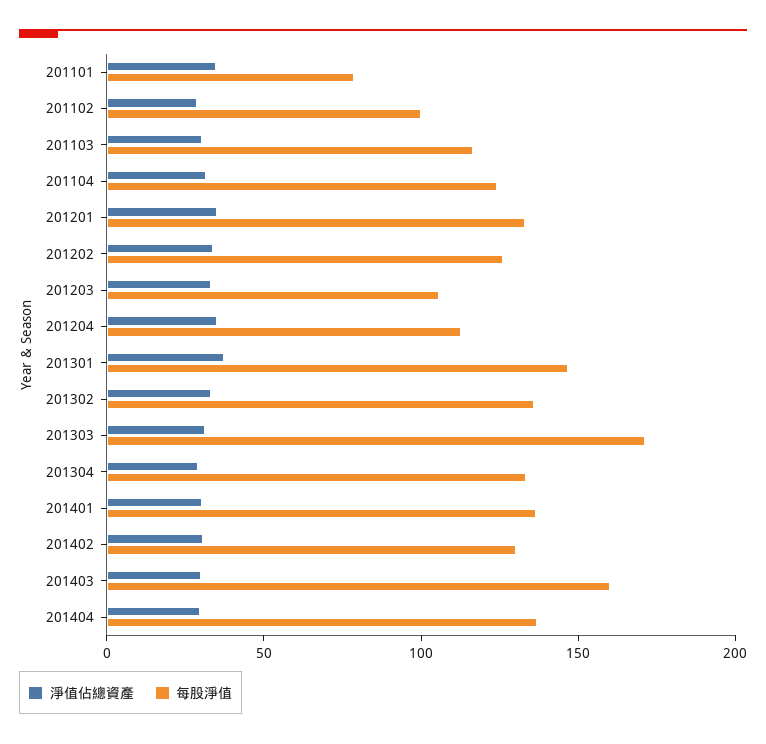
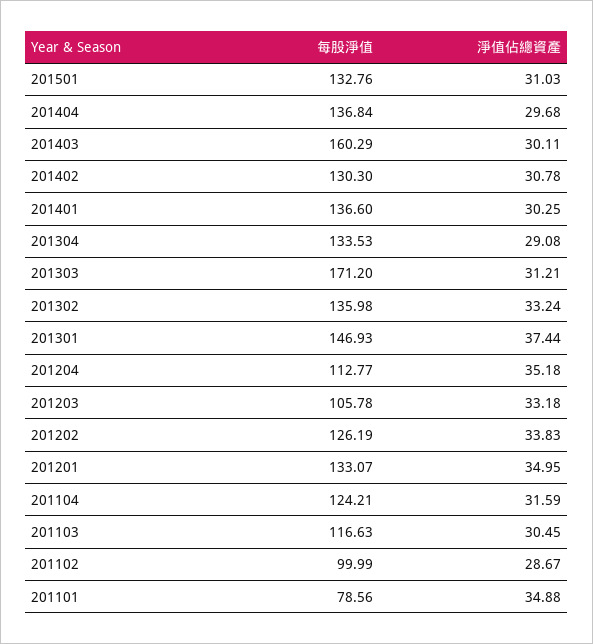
每股淨值, 201501: none -> 132.76
淨值佔總資產, 201501: none -> 31.03

